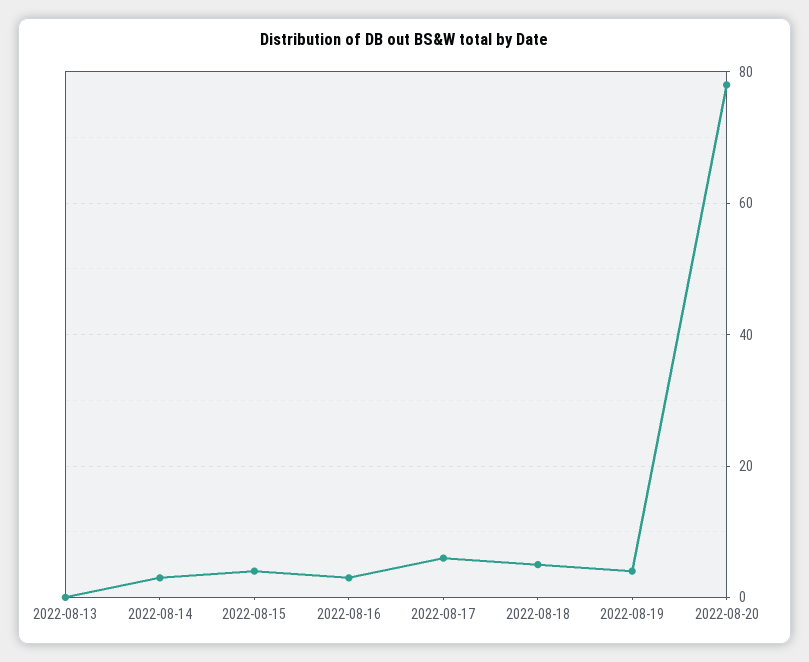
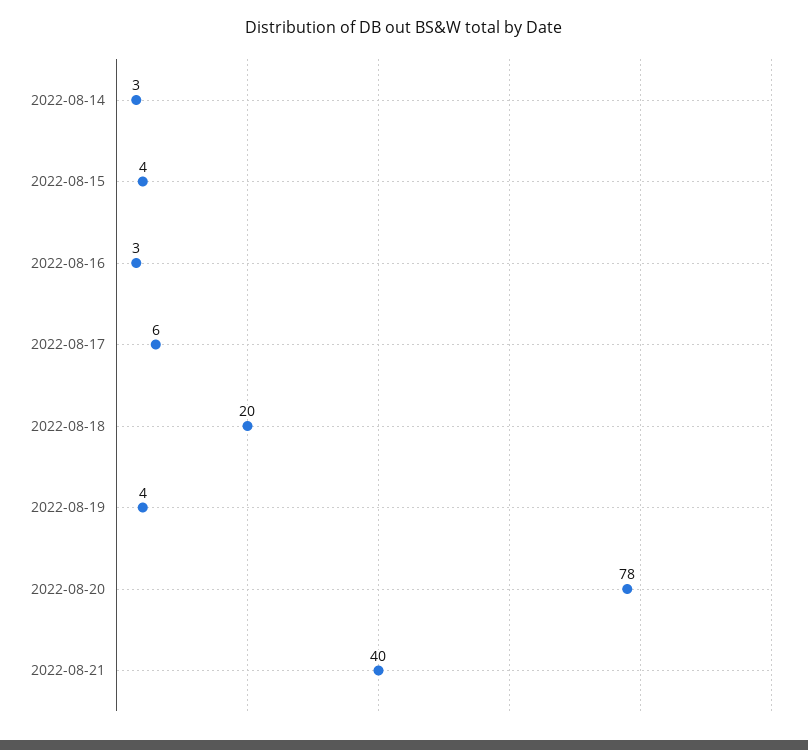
2022-08-13: 0 -> none
2022-08-18: 5 -> 20
2022-08-21: none -> 40

